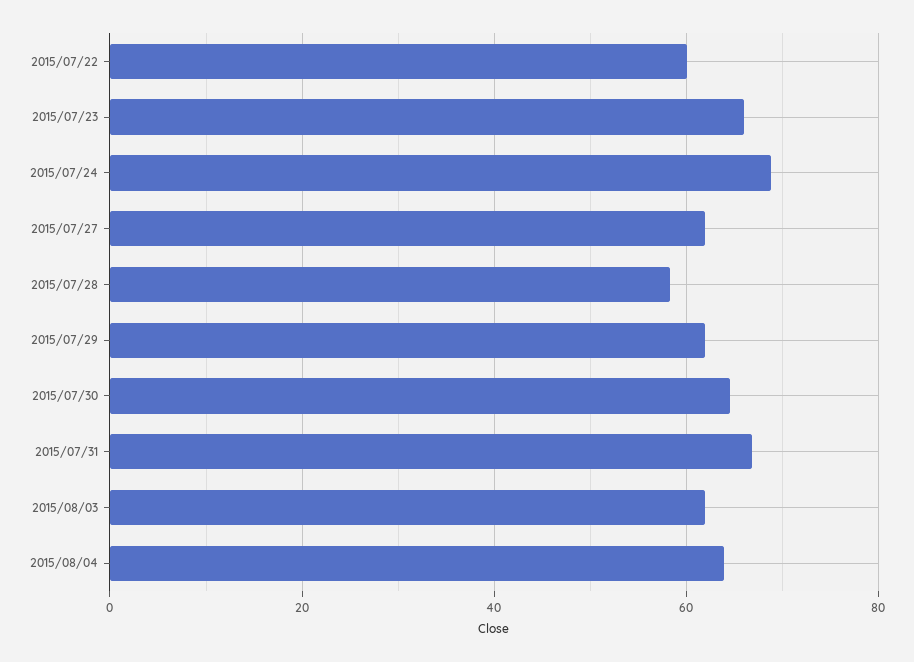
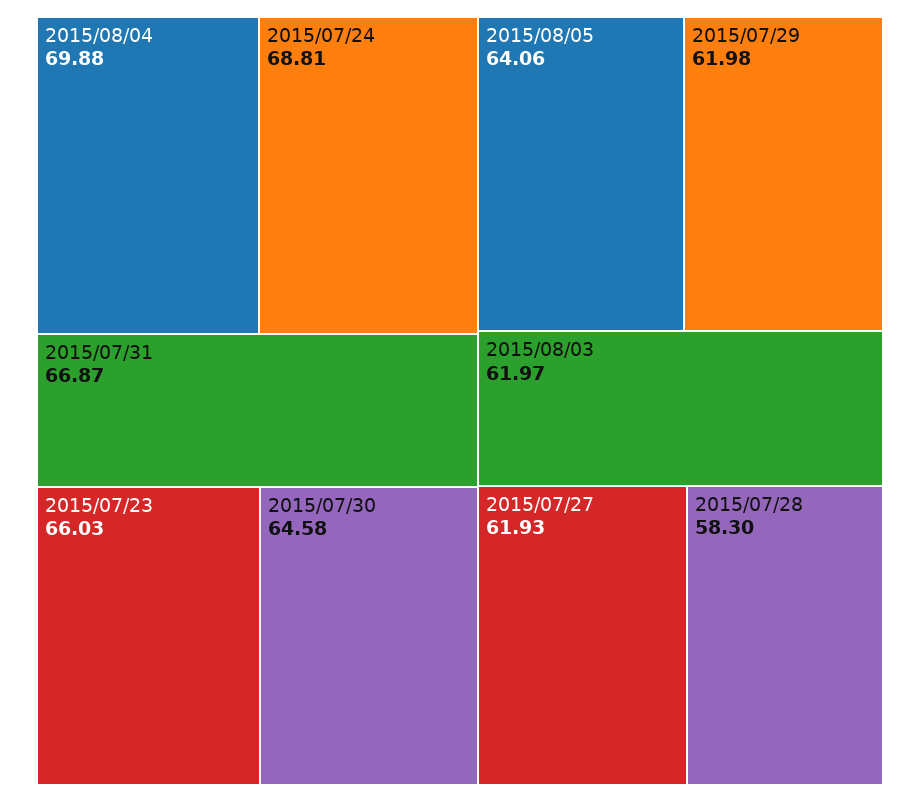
2015/07/22: 60 -> none
2015/08/04: 64 -> 69.88
2015/08/05: none -> 64.06

